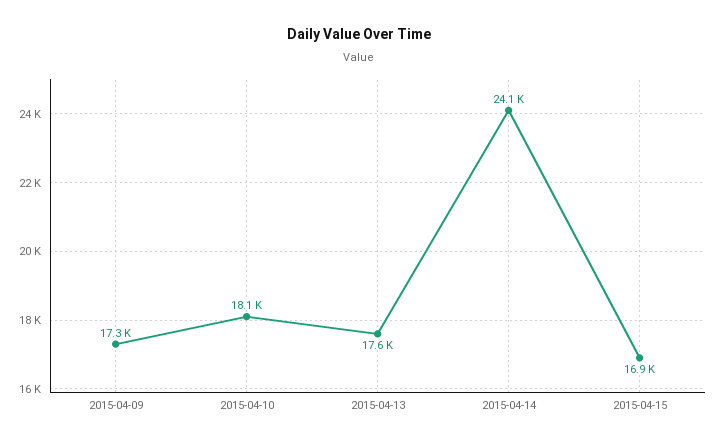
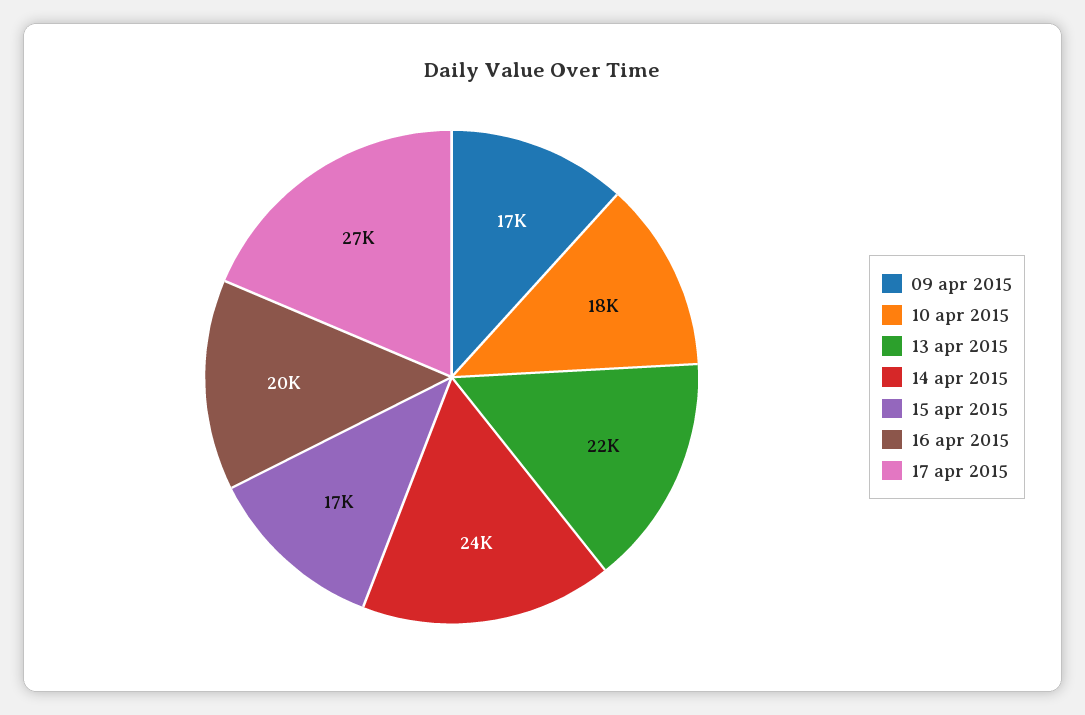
2015-04-13: 17600 -> 22000
16 apr 2015: none -> 20000
17 apr 2015: none -> 27000

